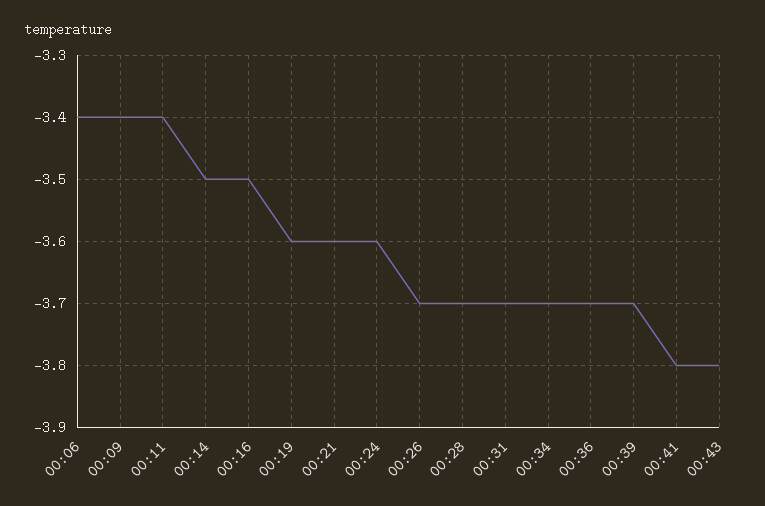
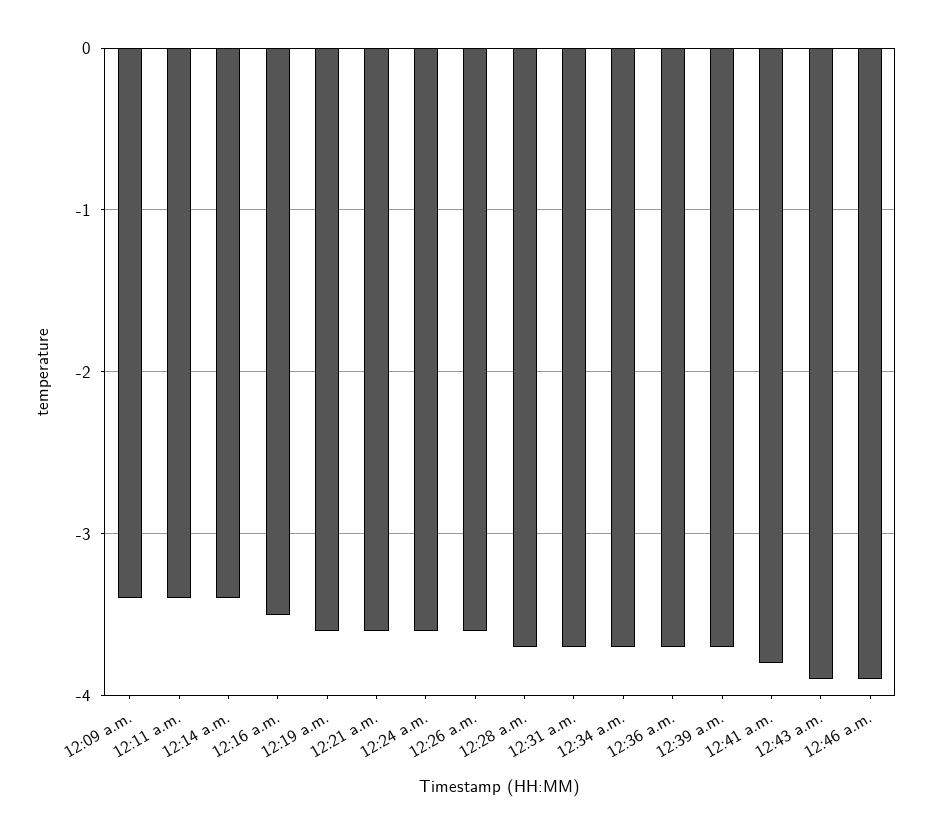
00:06: -3.4 -> none
00:14: -3.5 -> -3.4
00:26: -3.7 -> -3.6
00:43: -3.8 -> -3.9
12:46 a.m.: none -> -3.9

